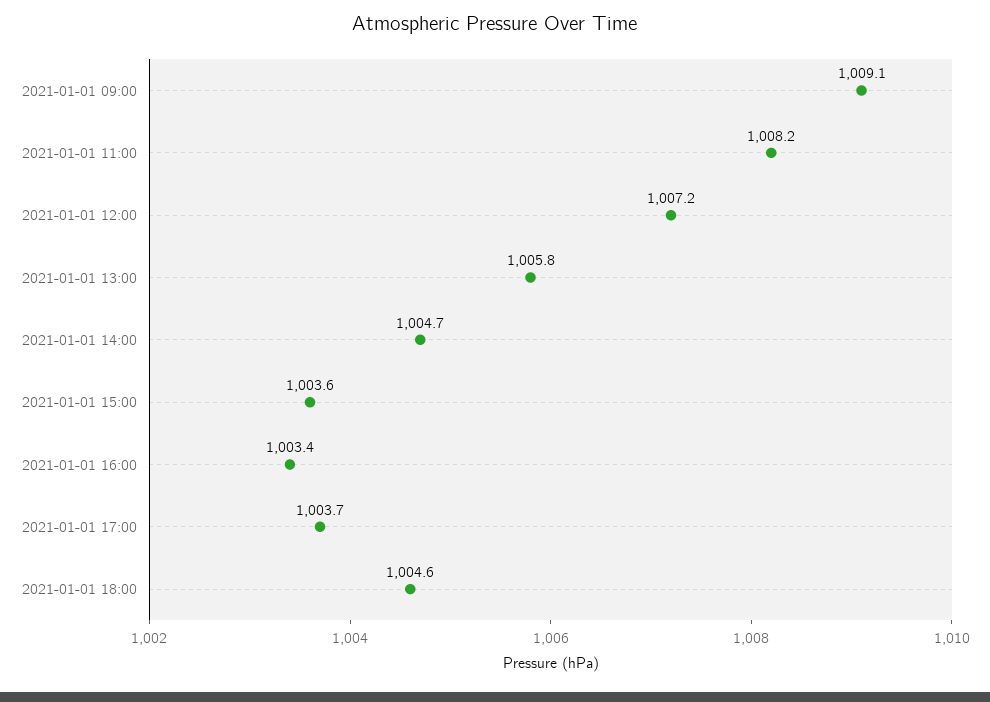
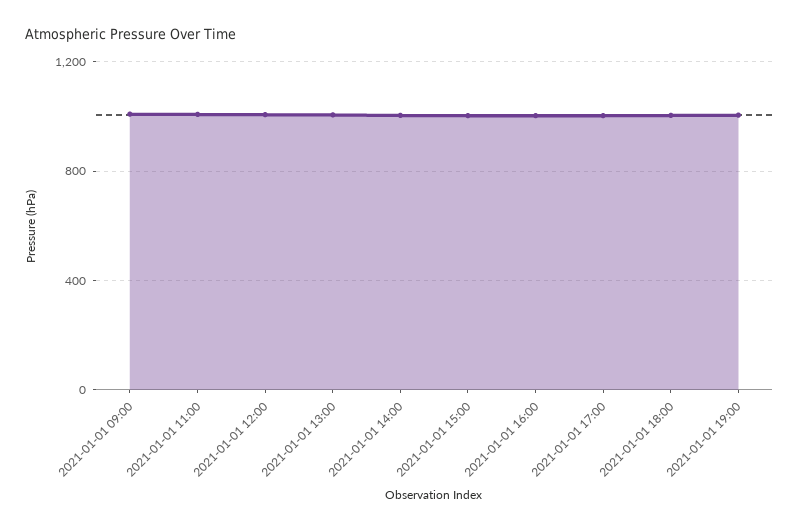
2021-01-01 19:00: none -> 1000

